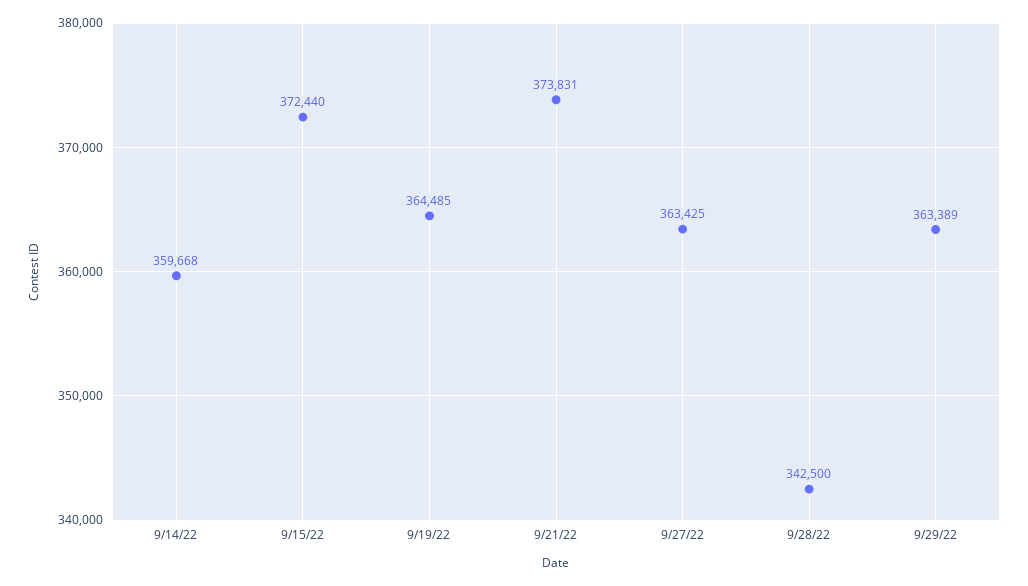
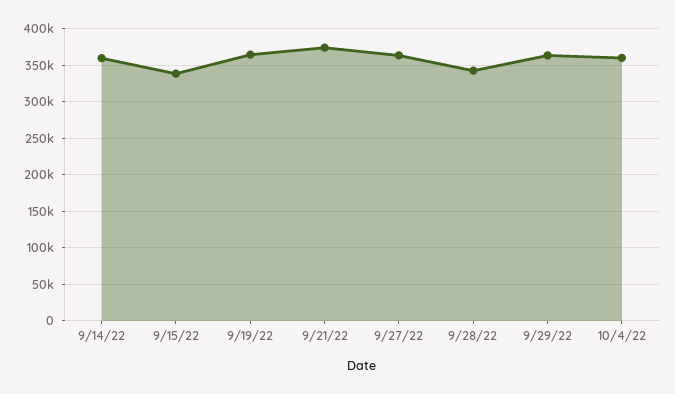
9/15/22: 372440 -> 340000
10/4/22: none -> 360000

